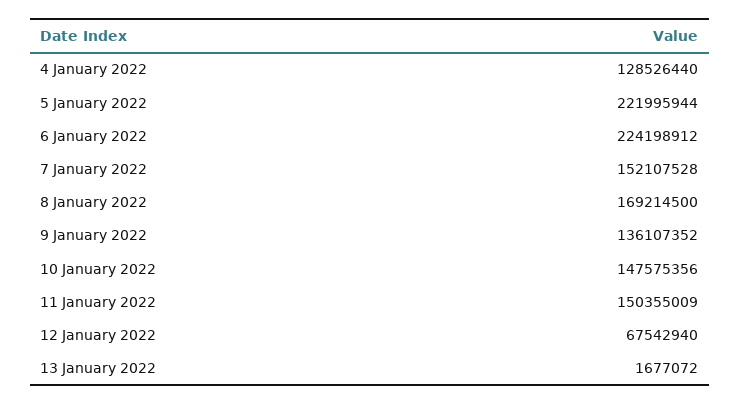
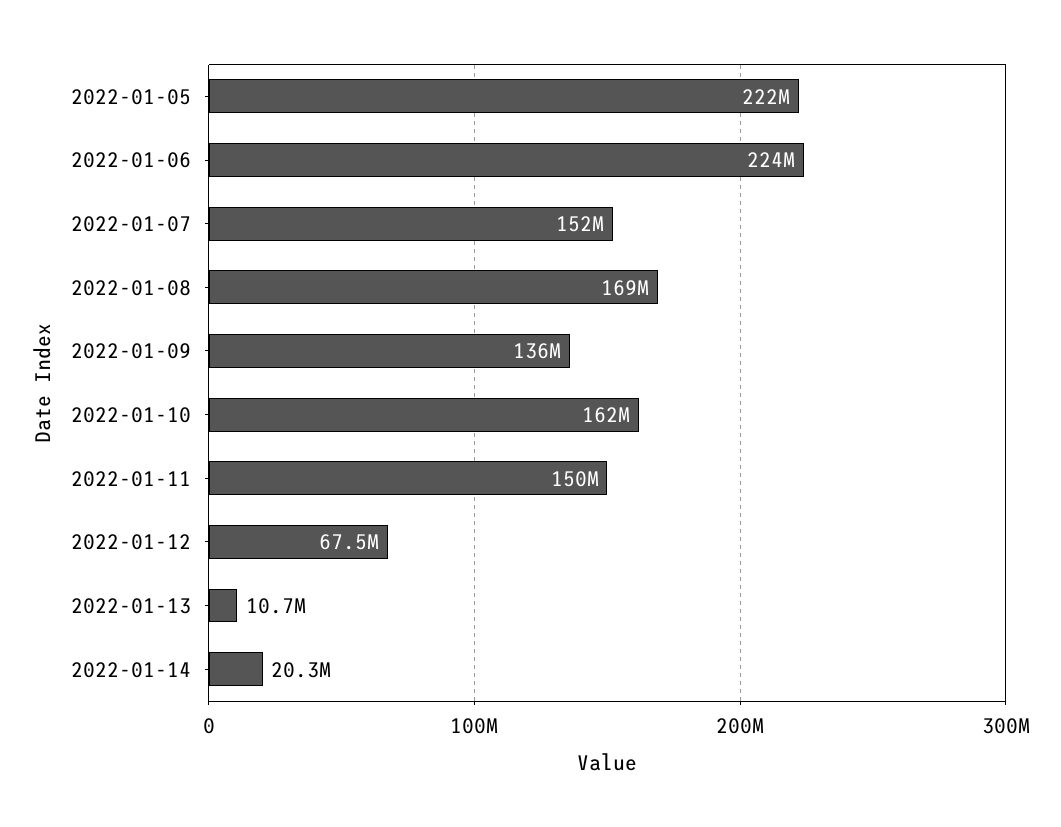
4 January 2022: 128526440 -> none
10 January 2022: 147575356 -> 162000000
13 January 2022: 1677072 -> 10700000
2022-01-14: none -> 20300000

